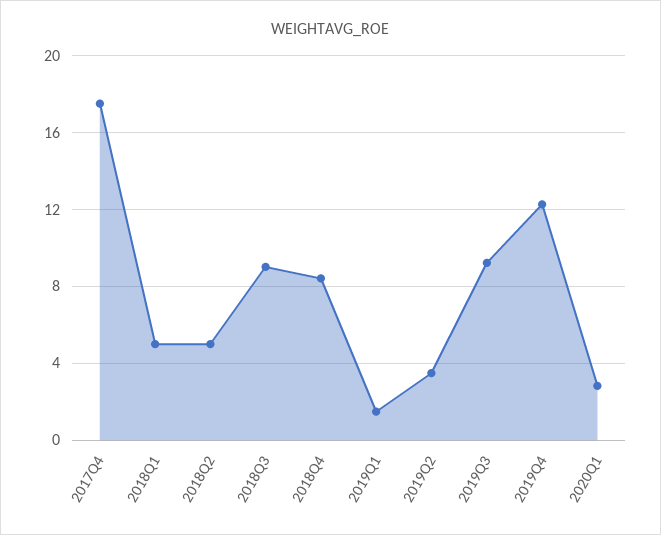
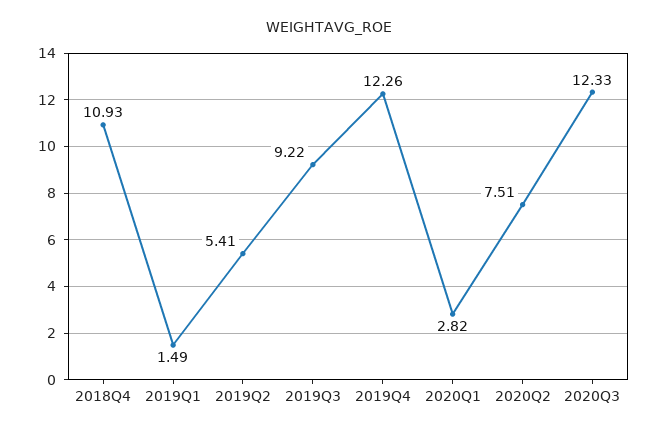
2017Q4: 17.5 -> none
2018Q1: 5 -> none
2018Q2: 5 -> none
2018Q3: 9 -> none
2018Q4: 8.5 -> 10.93
2019Q2: 3.5 -> 5.41
2020Q2: none -> 7.51
2020Q3: none -> 12.33

